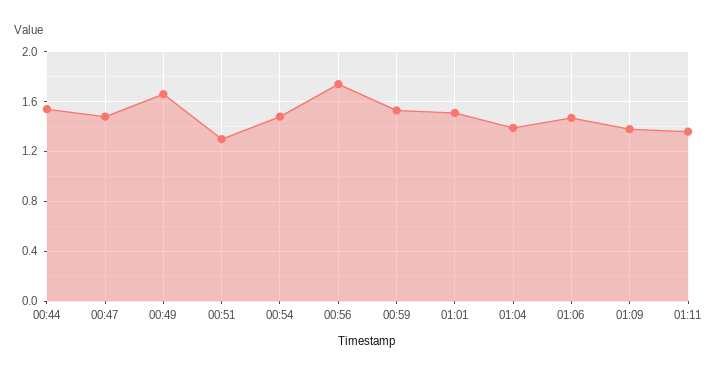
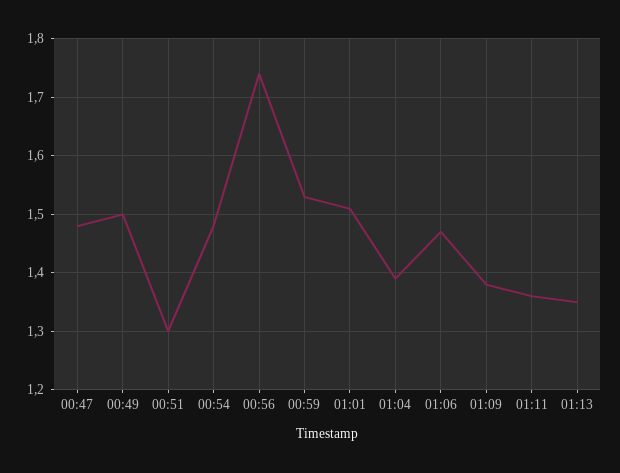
00:44: 1.55 -> none
00:49: 1.65 -> 1.5
01:13: none -> 1.35

